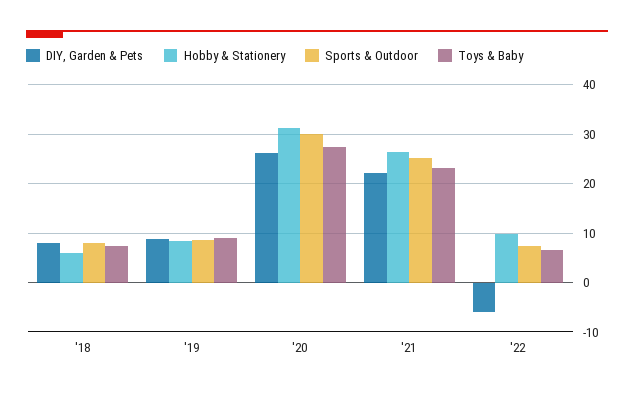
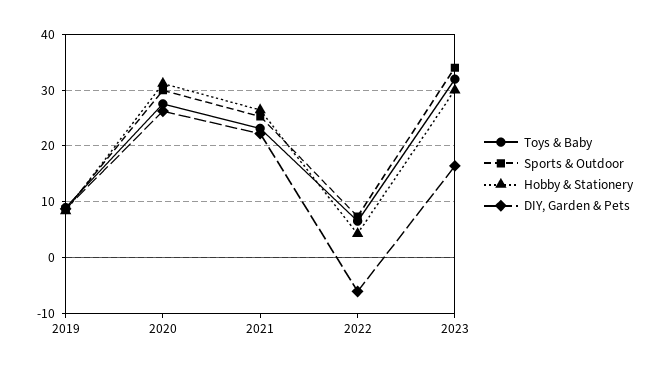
DIY, Garden & Pets, '18: 8 -> none
Hobby & Stationery, '18: 6 -> none
Sports & Outdoor, '18: 8 -> none
Toys & Baby, '18: 8 -> none
Hobby & Stationery, '22: 10 -> 4
Toys & Baby, 2023: none -> 32
Sports & Outdoor, 2023: none -> 34
Hobby & Stationery, 2023: none -> 30
DIY, Garden & Pets, 2023: none -> 16

